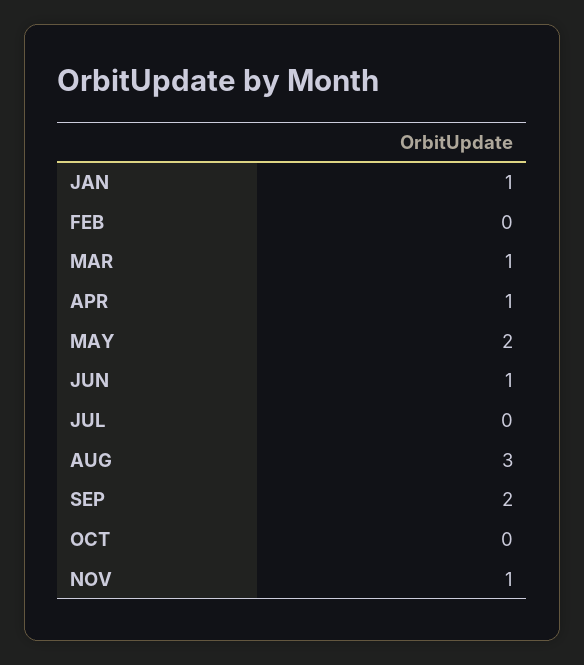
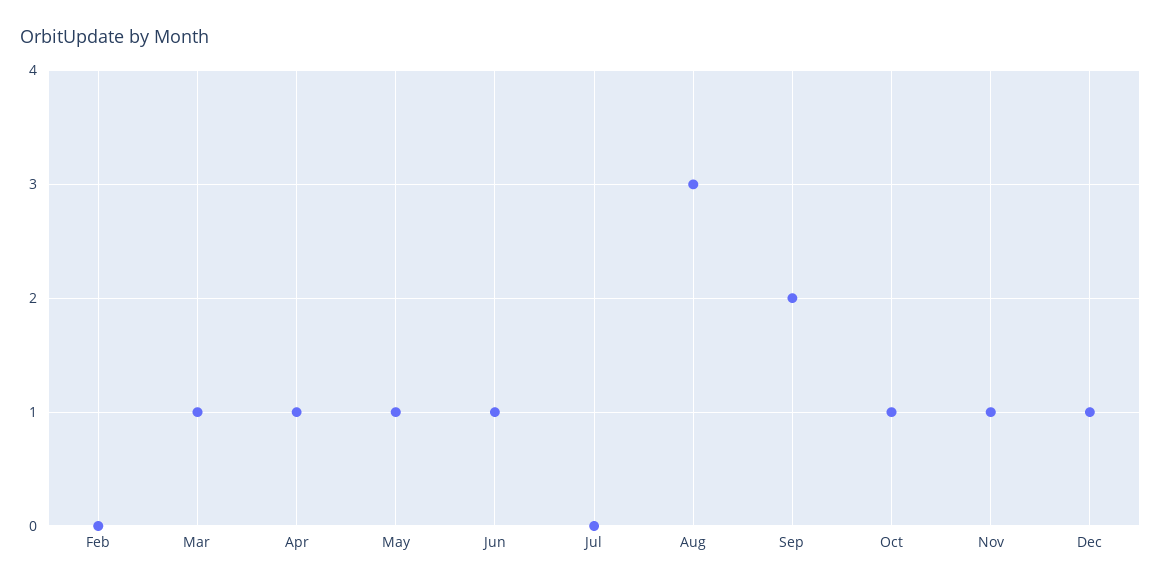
JAN: 1 -> none
MAY: 2 -> 1
OCT: 0 -> 1
Dec: none -> 1

